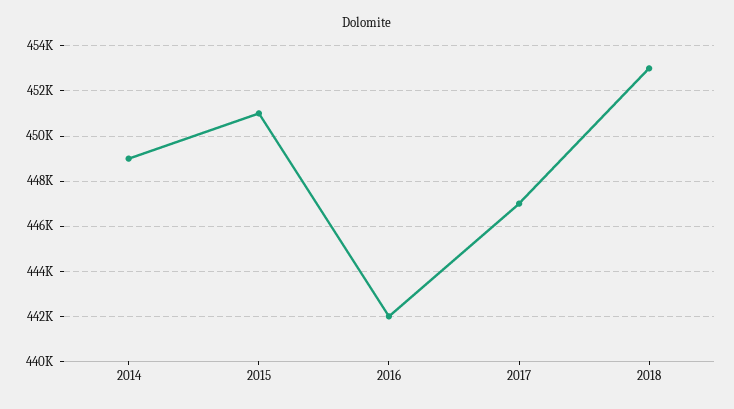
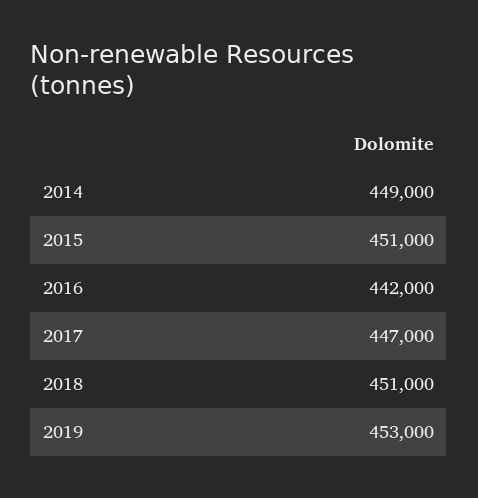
2018: 453000 -> 451000
2019: none -> 453000

